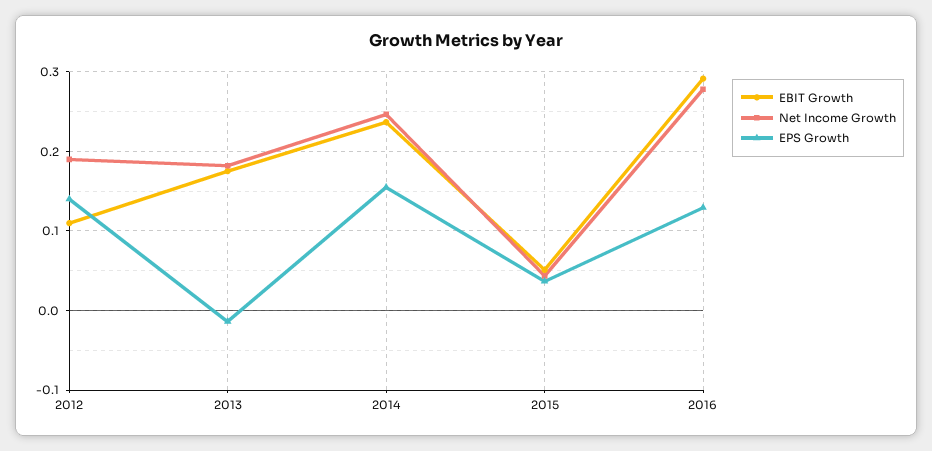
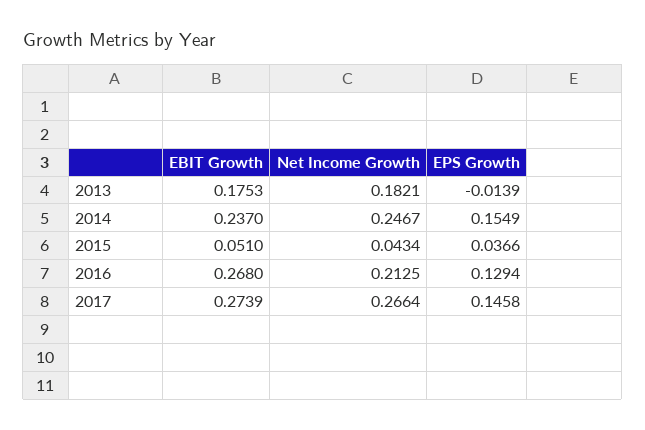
EBIT Growth, 2012: 0.11 -> none
Net Income Growth, 2012: 0.19 -> none
EPS Growth, 2012: 0.14 -> none
EBIT Growth, 2016: 0.29 -> 0.268
Net Income Growth, 2016: 0.28 -> 0.2125
EBIT Growth, 2017: none -> 0.2739
Net Income Growth, 2017: none -> 0.2664
EPS Growth, 2017: none -> 0.1458

